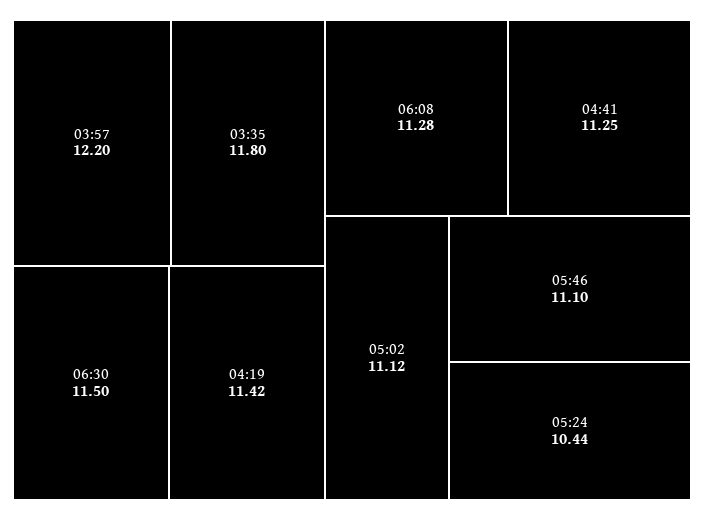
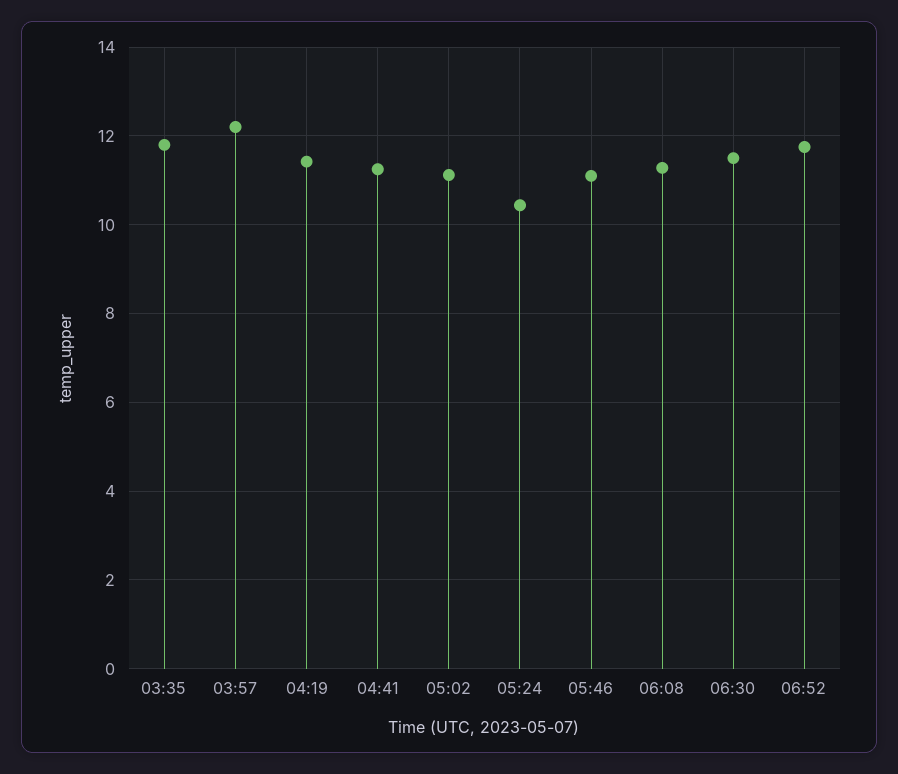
06:52: none -> 11.8

